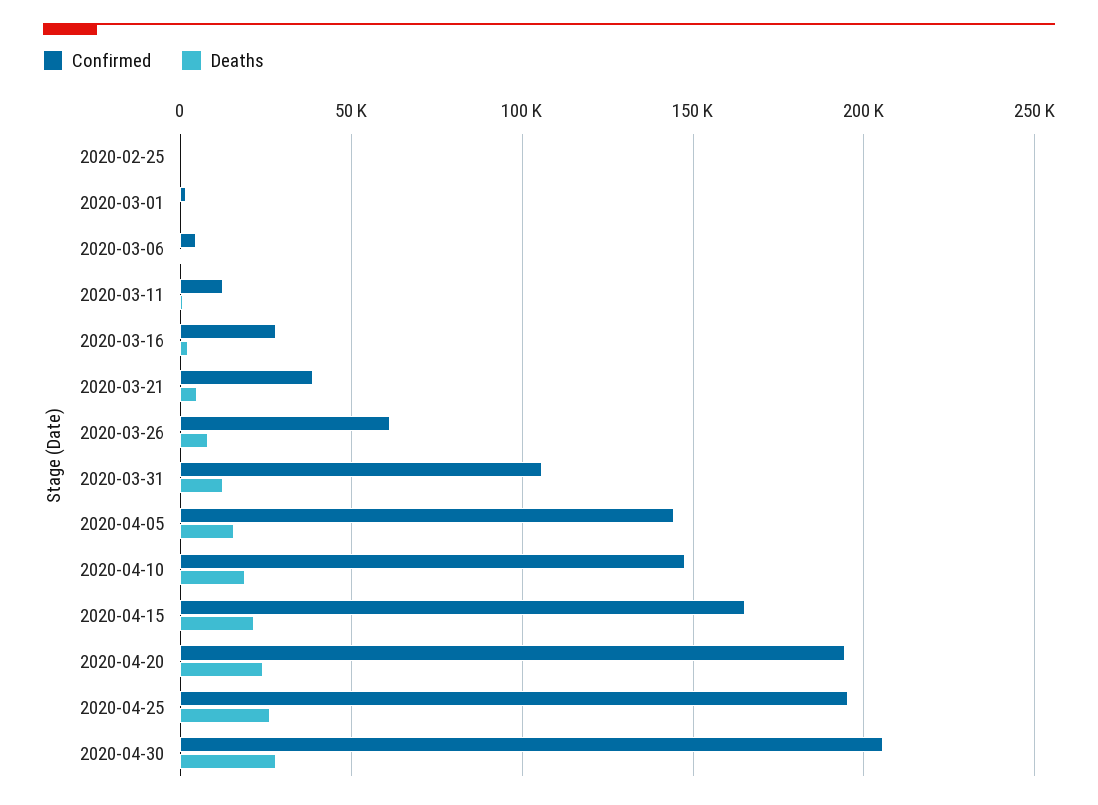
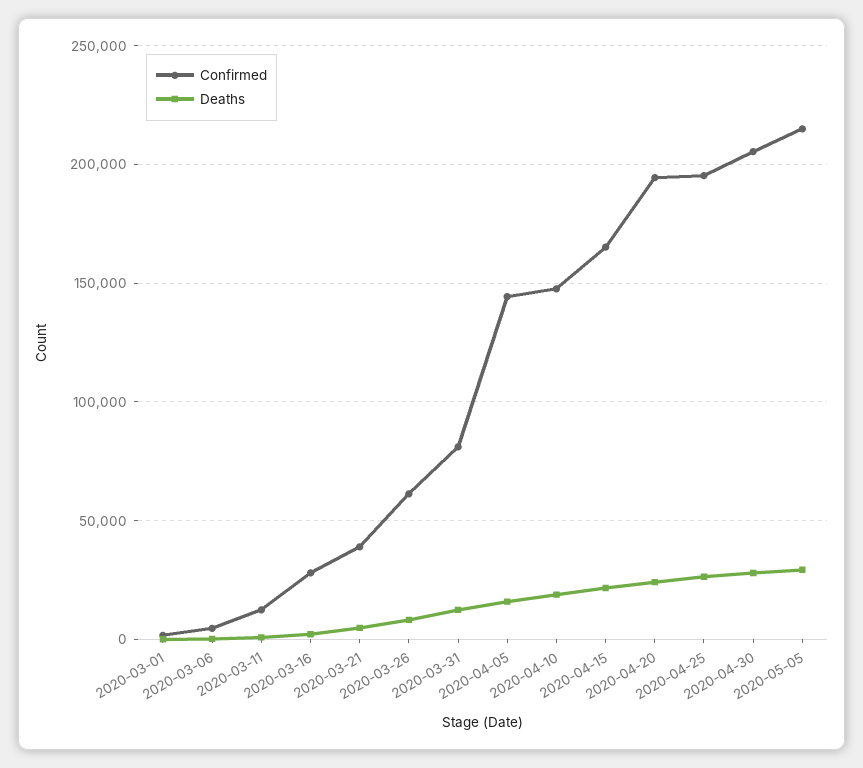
Confirmed, 2020-02-25: 0 -> none
Deaths, 2020-02-25: 0 -> none
Confirmed, 2020-03-31: 105000 -> 80000
Confirmed, 2020-05-05: none -> 215000
Deaths, 2020-05-05: none -> 30000

